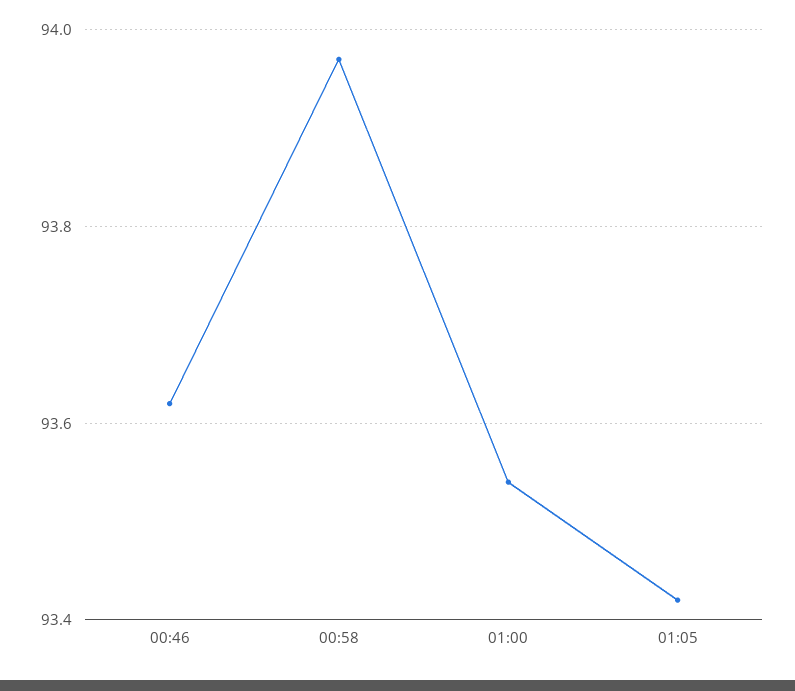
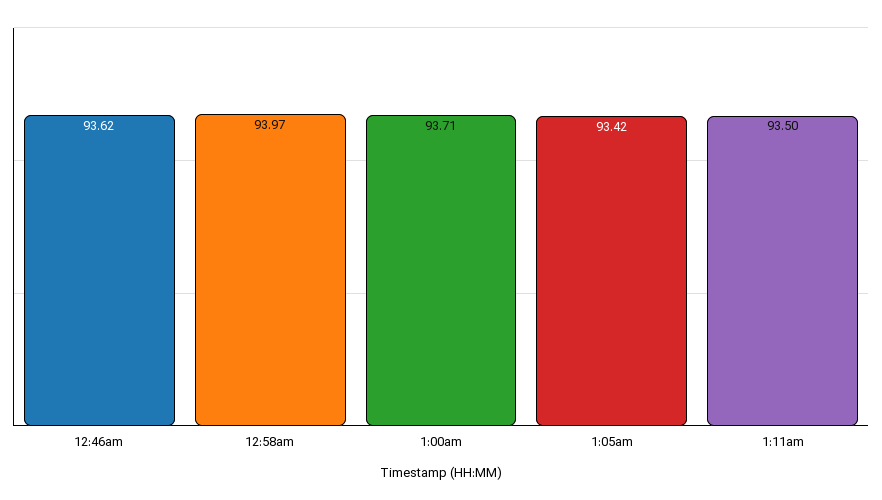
01:00: 93.55 -> 93.71
1:11am: none -> 93.5

